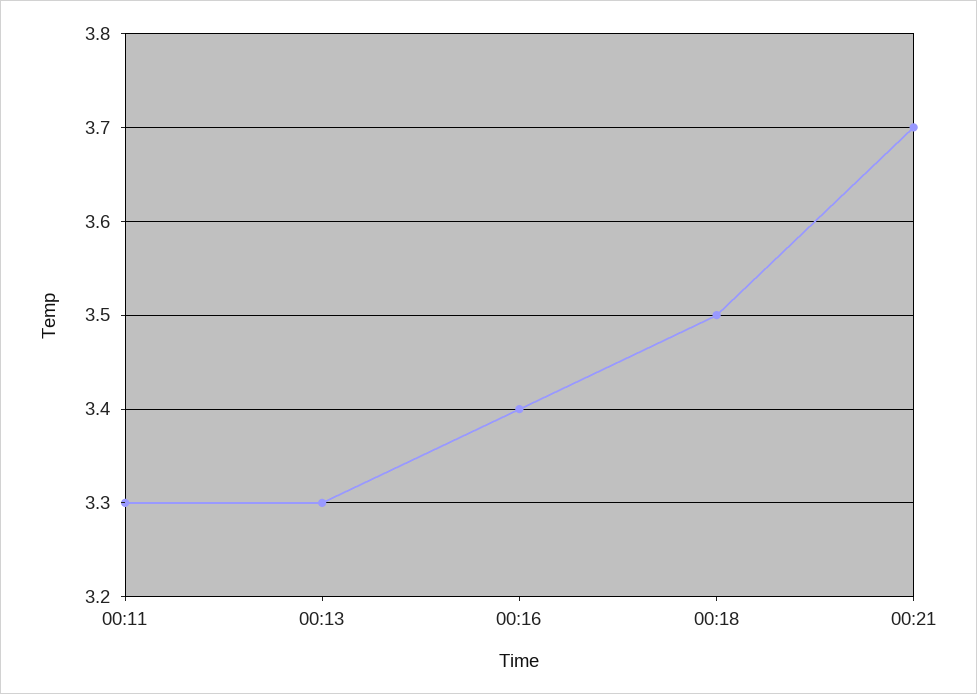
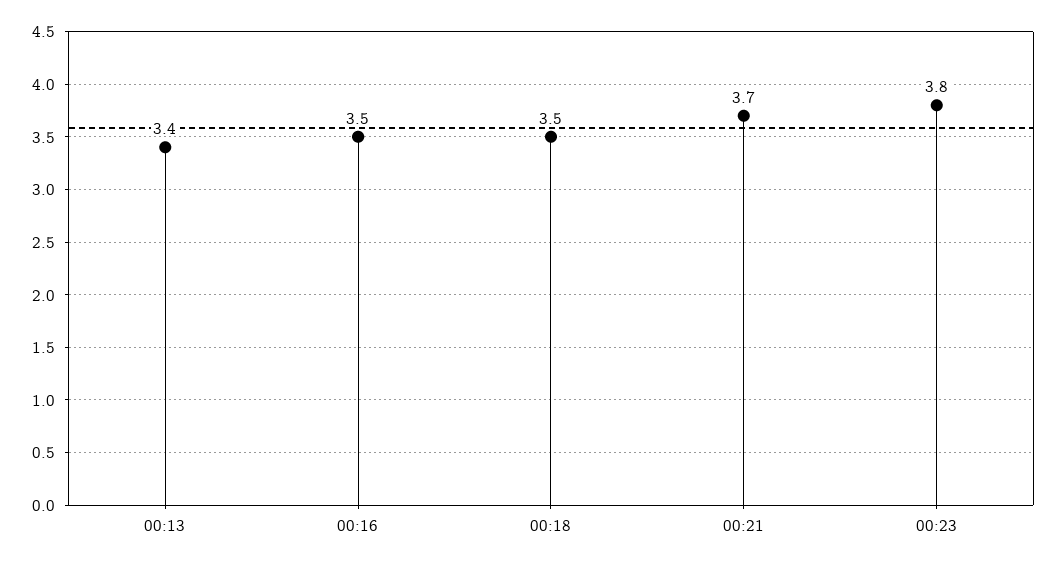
00:11: 3.3 -> none
00:13: 3.3 -> 3.4
00:16: 3.4 -> 3.5
00:23: none -> 3.8

